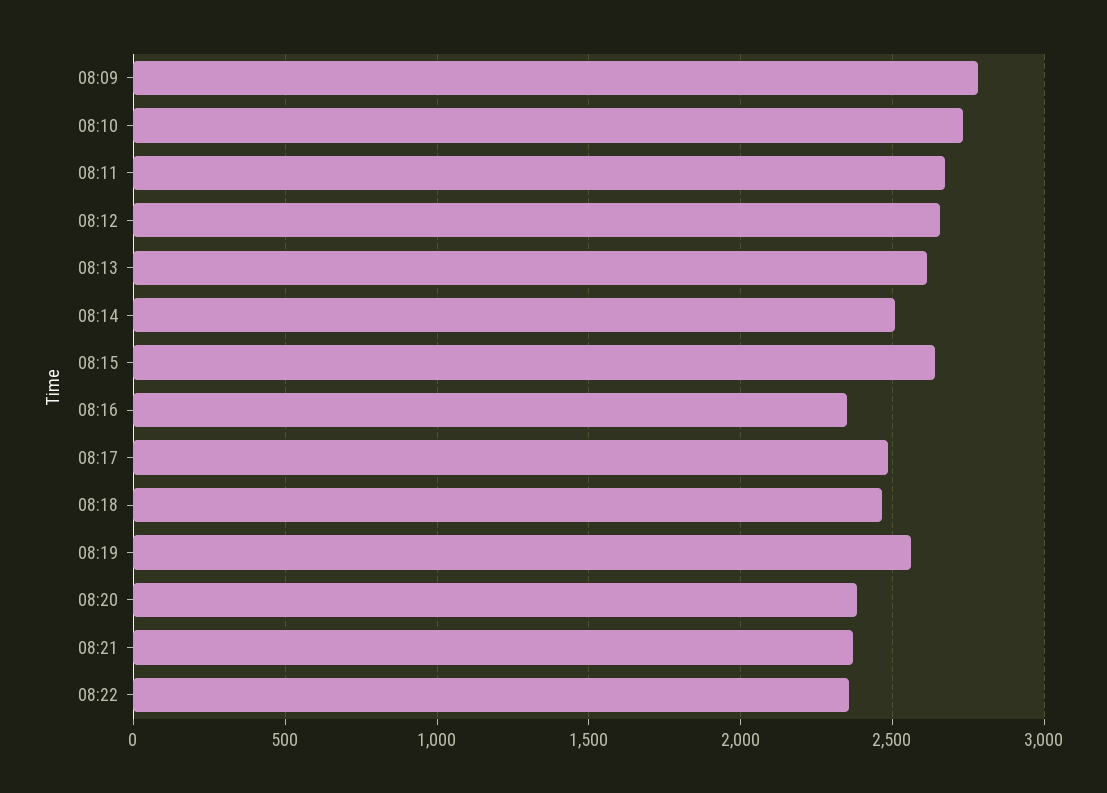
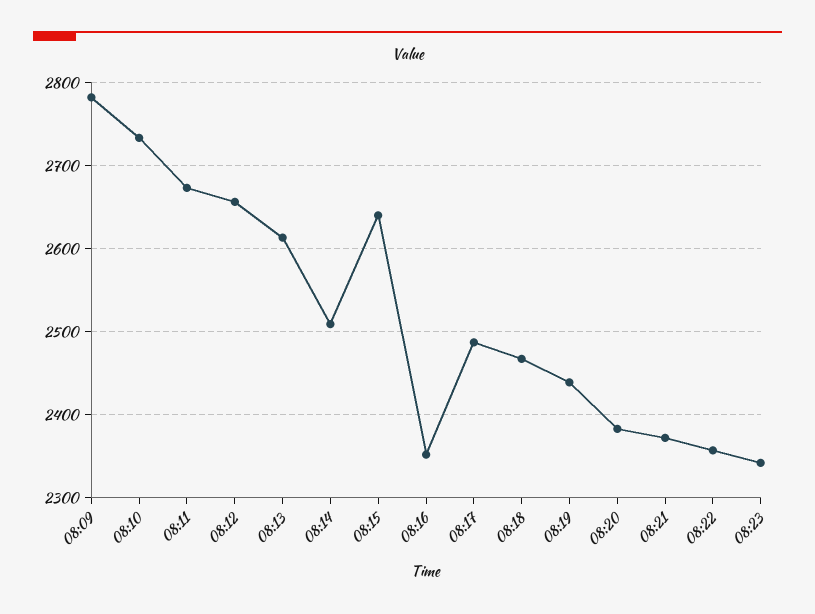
08:19: 2550 -> 2440
08:23: none -> 2340

